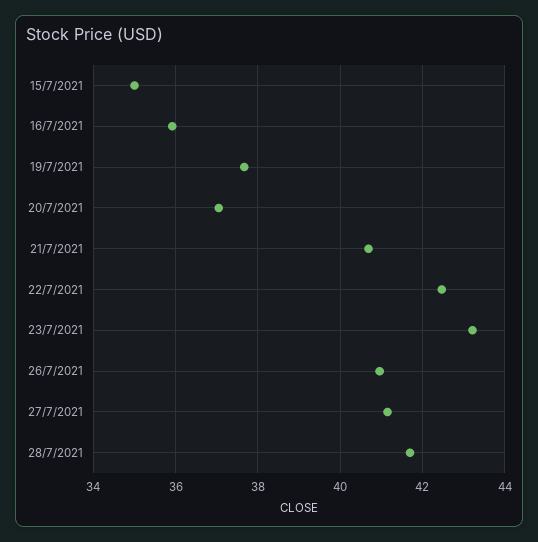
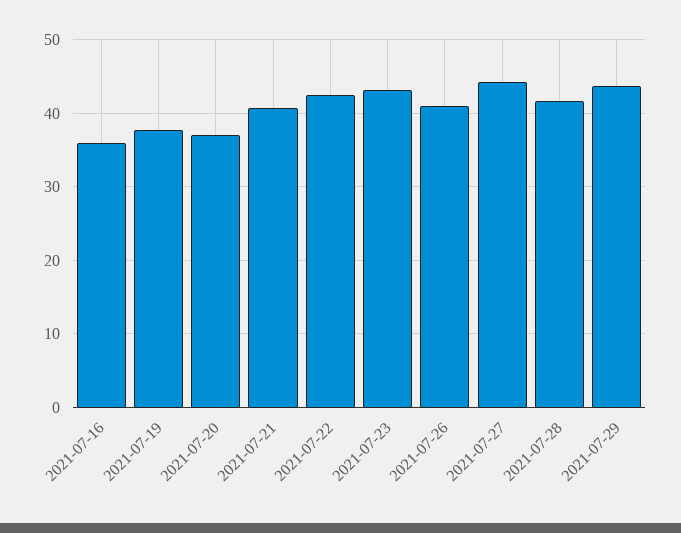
15/7/2021: 35 -> none
27/7/2021: 41.2 -> 44
2021-07-29: none -> 44

